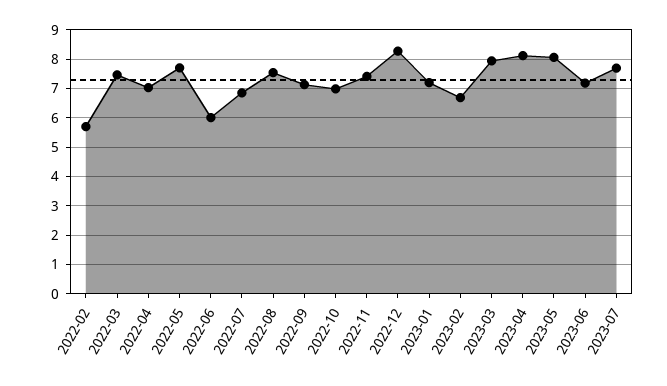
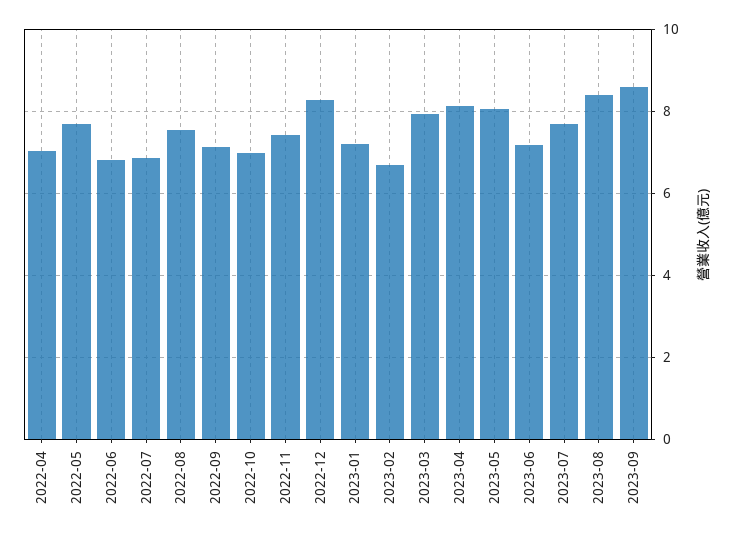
2022-02: 5.75 -> none
2022-03: 7.5 -> none
2022-06: 6 -> 6.8
2023-08: none -> 8.4
2023-09: none -> 8.6

